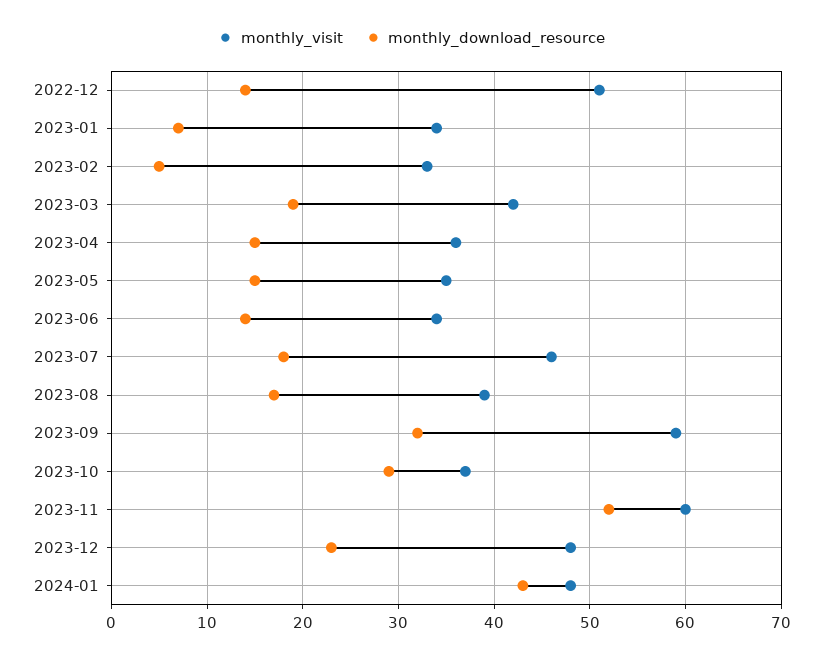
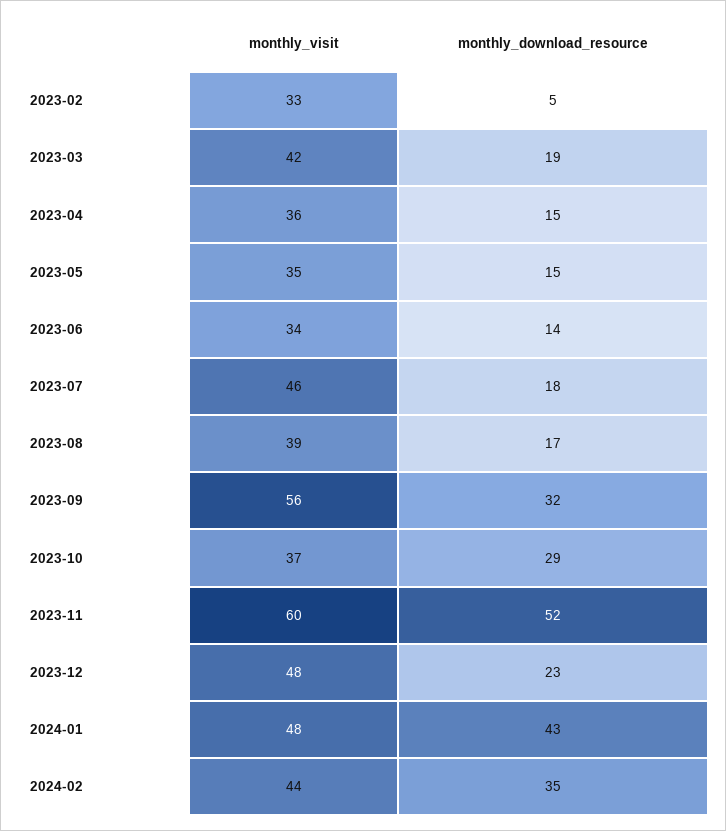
monthly_visit, 2022-12: 51 -> none
monthly_download_resource, 2022-12: 14 -> none
monthly_visit, 2023-01: 34 -> none
monthly_download_resource, 2023-01: 7 -> none
monthly_visit, 2023-09: 59 -> 56
monthly_visit, 2024-02: none -> 44
monthly_download_resource, 2024-02: none -> 35

